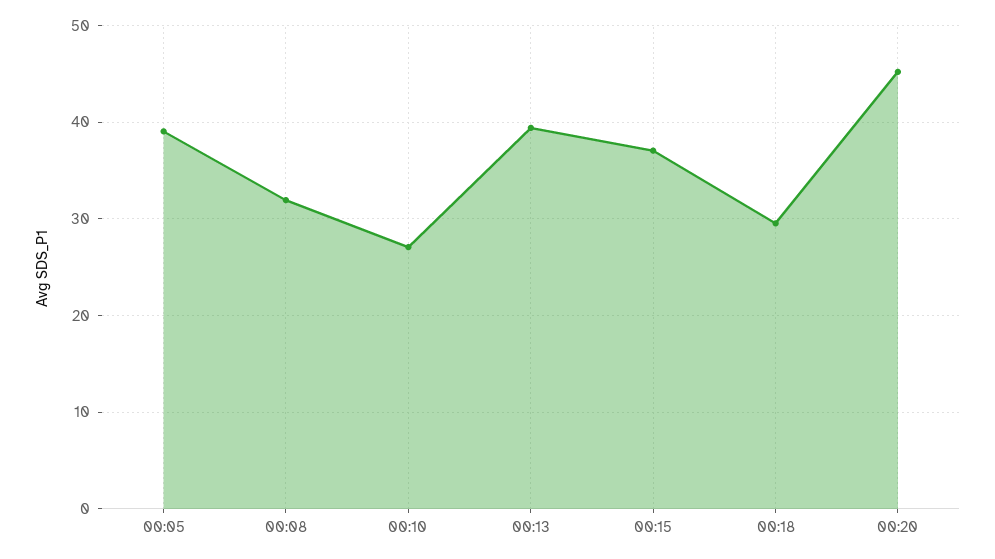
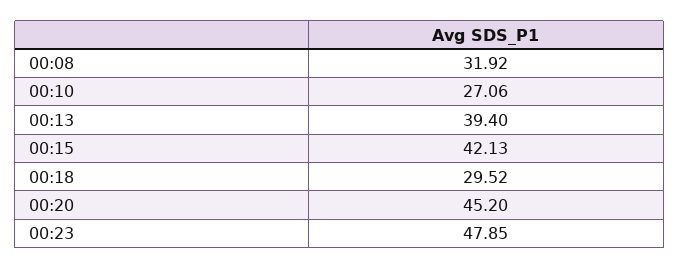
00:05: 39 -> none
00:15: 37 -> 42.13
00:23: none -> 47.85

